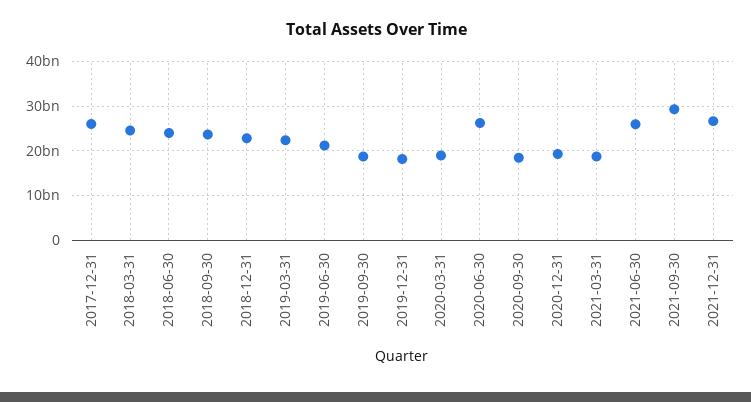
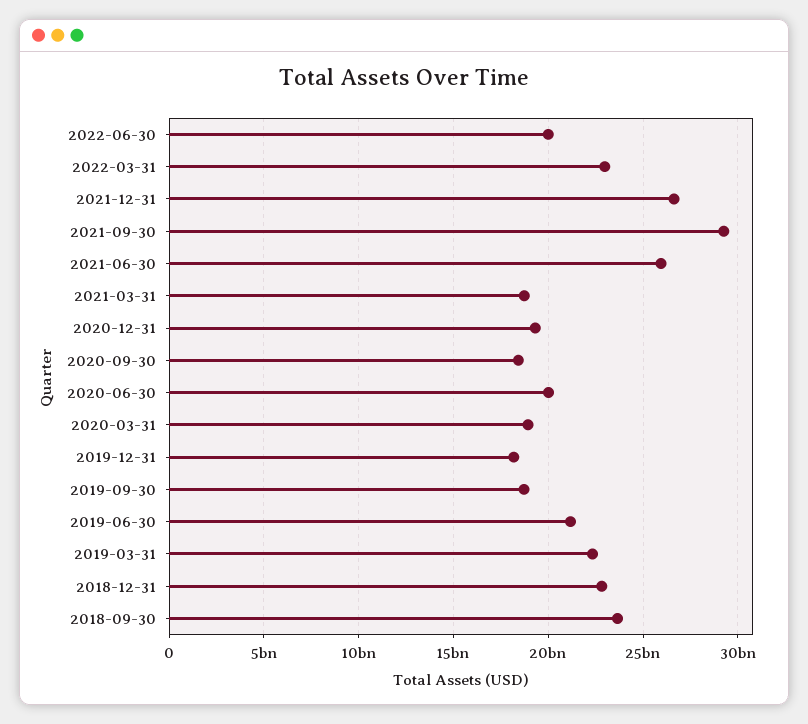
2017-12-31: 26000000000 -> none
2018-03-31: 24000000000 -> none
2018-06-30: 24000000000 -> none
2020-06-30: 26000000000 -> 20000000000
2022-06-30: none -> 20000000000
2022-03-31: none -> 23000000000

